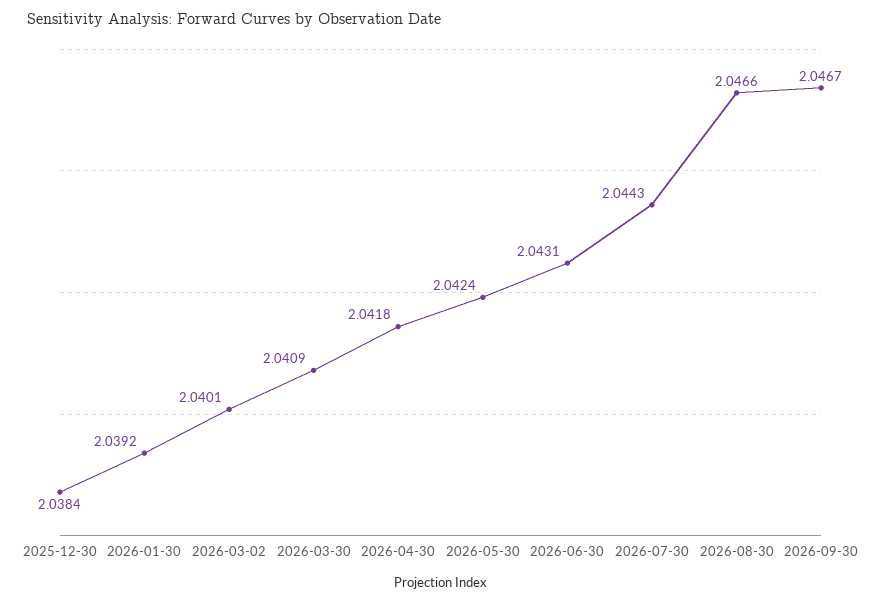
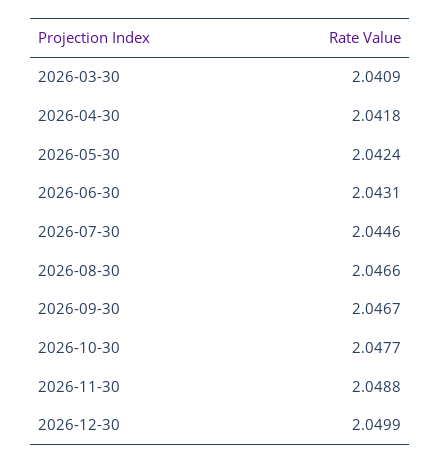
2025-12-30: 2.0384 -> none
2026-01-30: 2.0392 -> none
2026-03-02: 2.0401 -> none
2026-07-30: 2.0443 -> 2.0446
2026-10-30: none -> 2.0477
2026-11-30: none -> 2.0488
2026-12-30: none -> 2.0499

